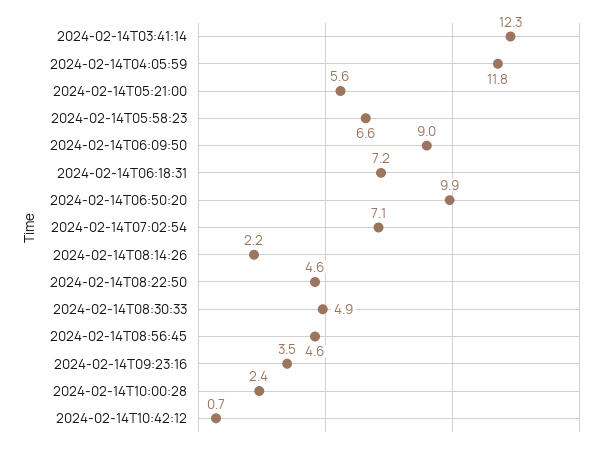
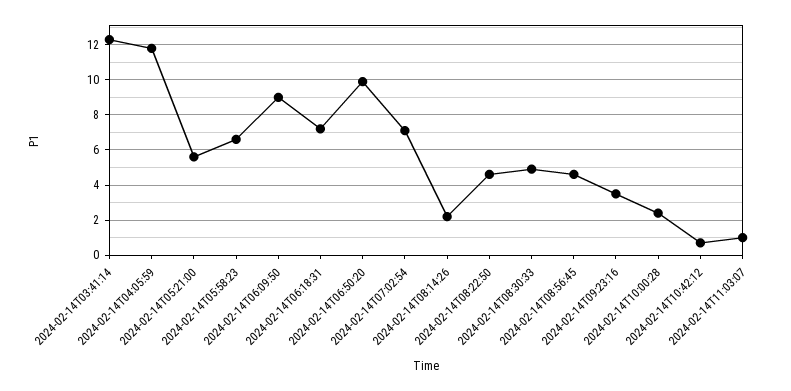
2024-02-14T11:03:07: none -> 1

